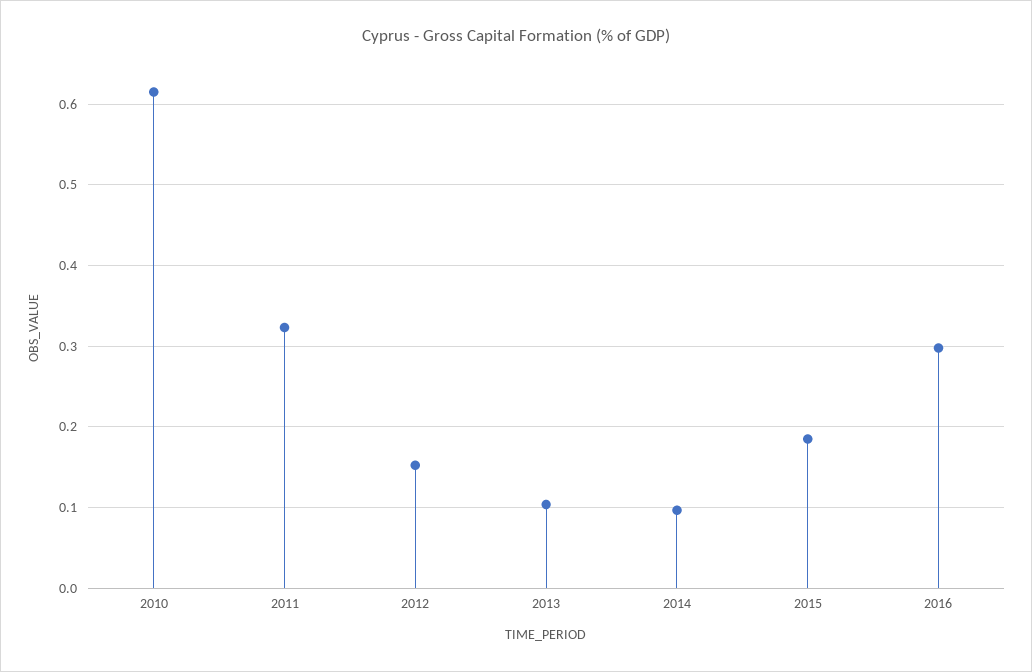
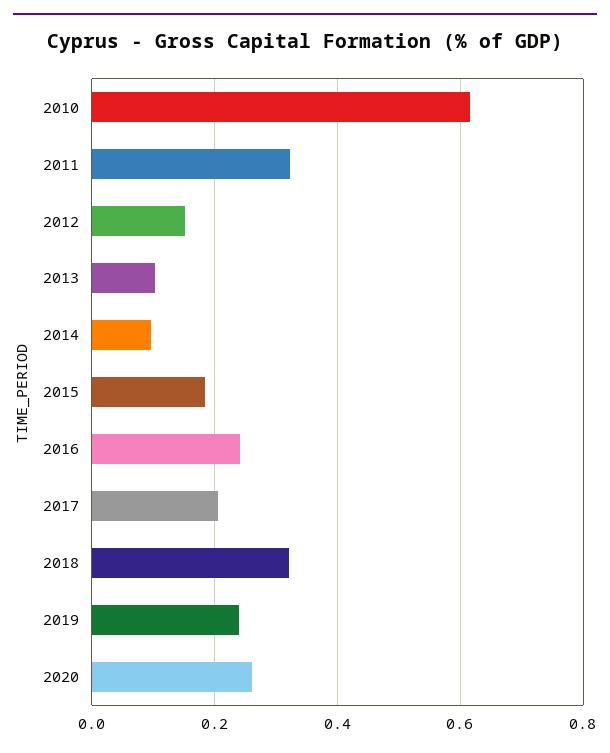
2016: 0.3 -> 0.24
2017: none -> 0.2
2018: none -> 0.32
2019: none -> 0.24
2020: none -> 0.26

